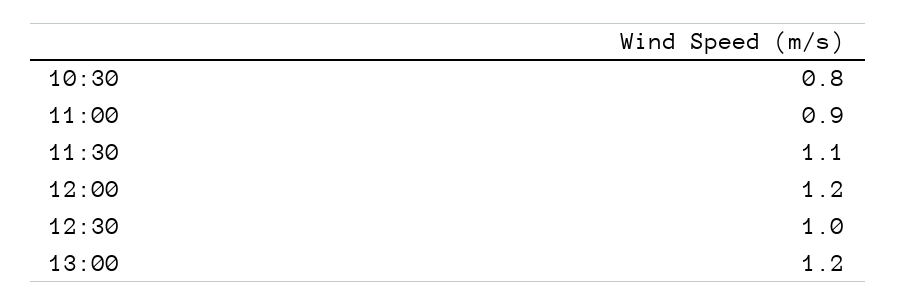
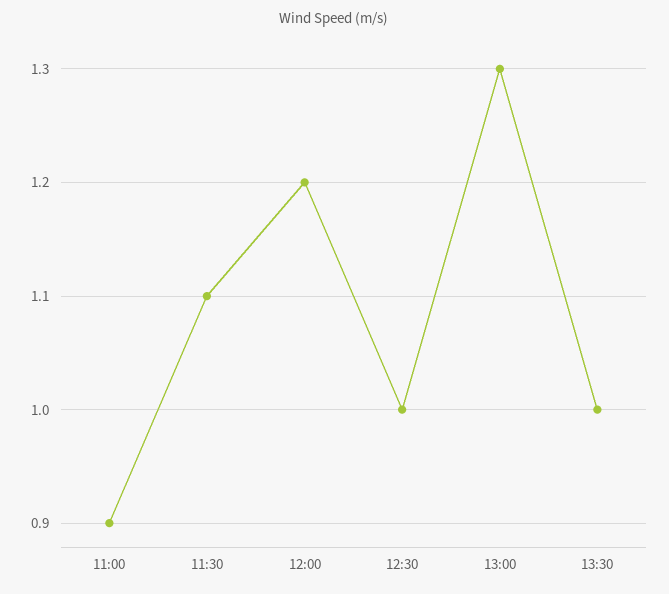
10:30: 0.8 -> none
13:00: 1.2 -> 1.3
13:30: none -> 1

